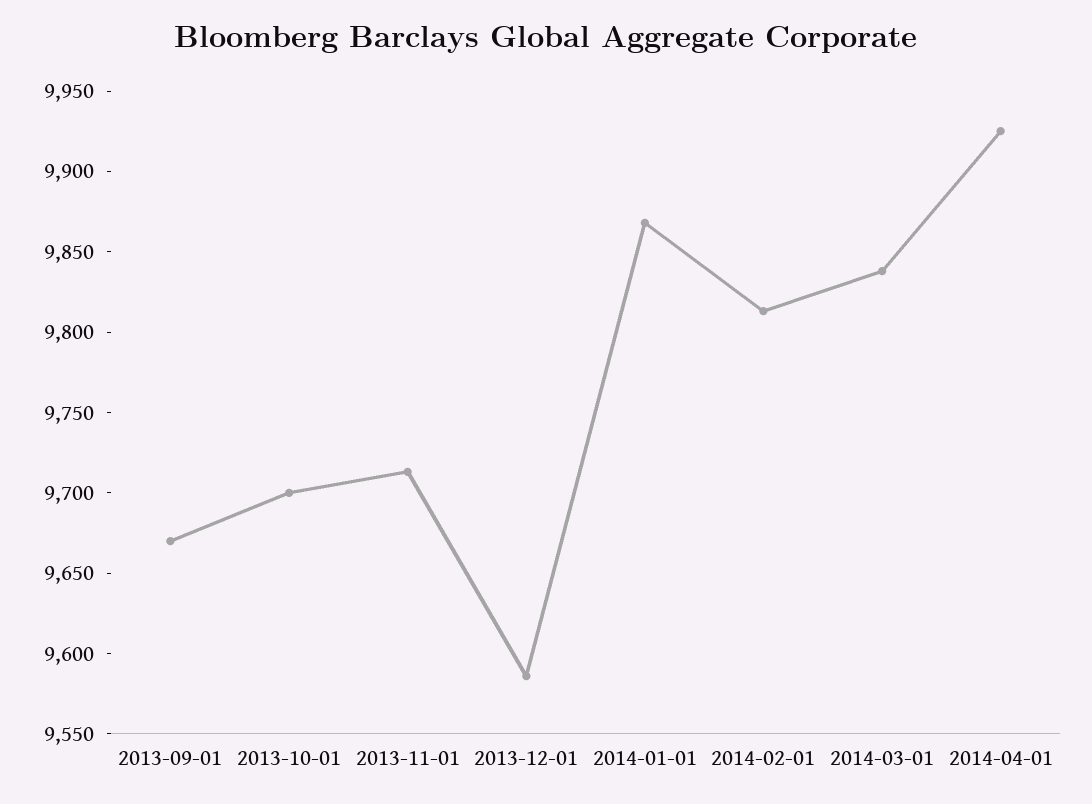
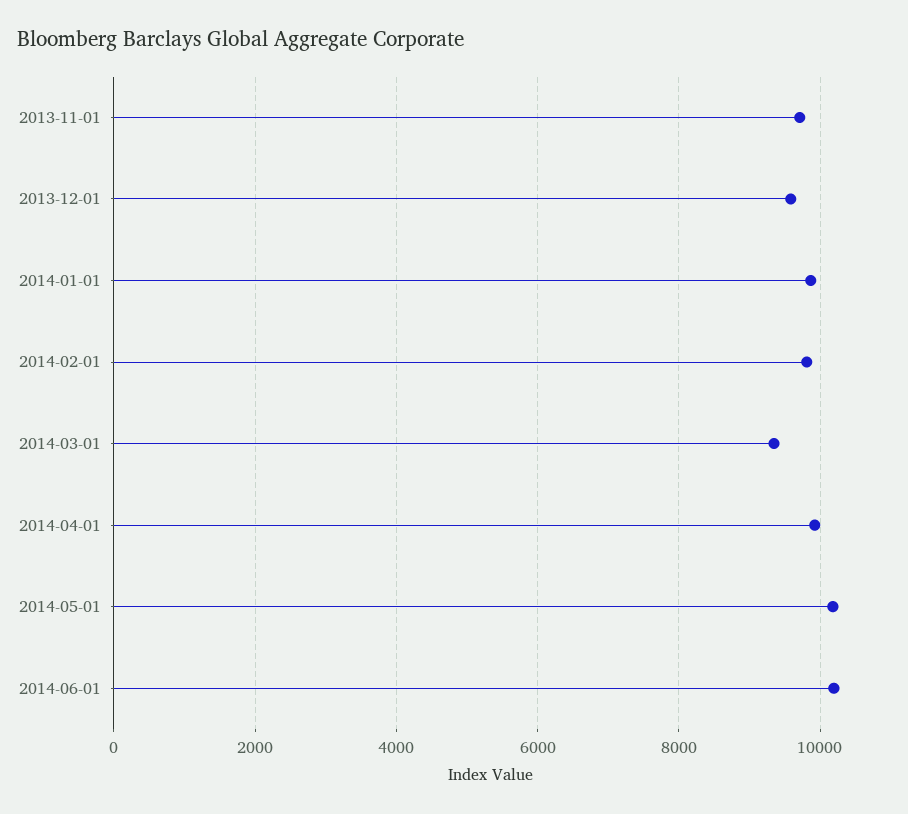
2013-09-01: 9670 -> none
2013-10-01: 9700 -> none
2014-03-01: 9840 -> 9400
2014-05-01: none -> 10200
2014-06-01: none -> 10200

